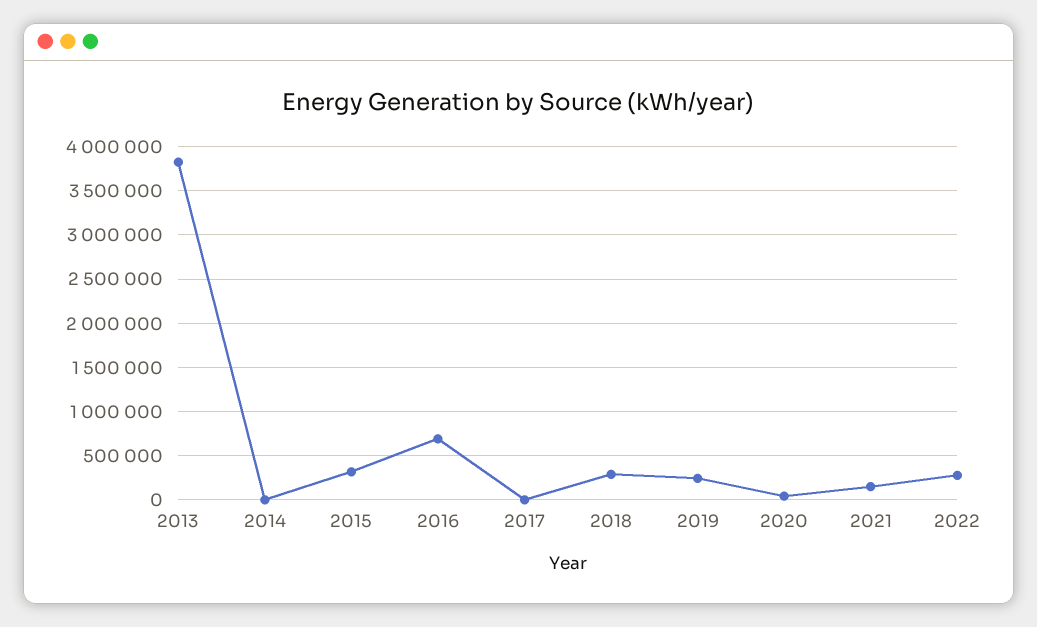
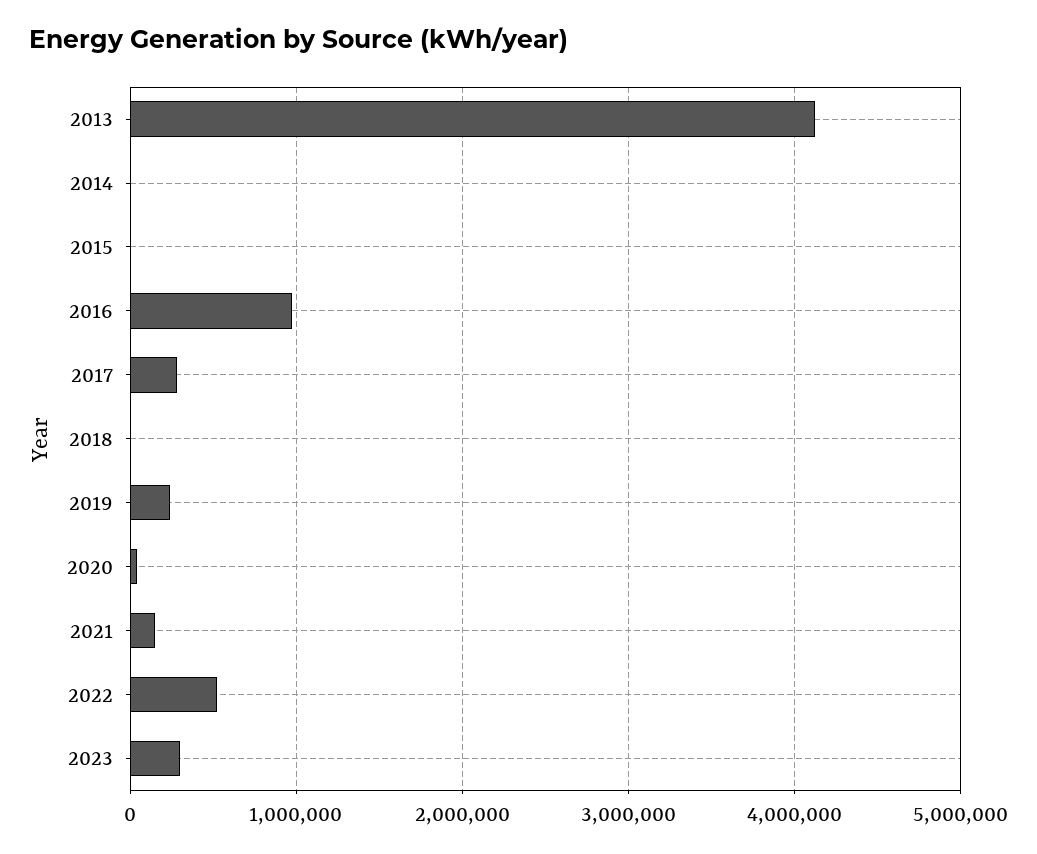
2013: 3800000 -> 4100000
2015: 300000 -> 0
2016: 700000 -> 1000000
2017: 0 -> 300000
2018: 300000 -> 0
2022: 300000 -> 500000
2023: none -> 300000

